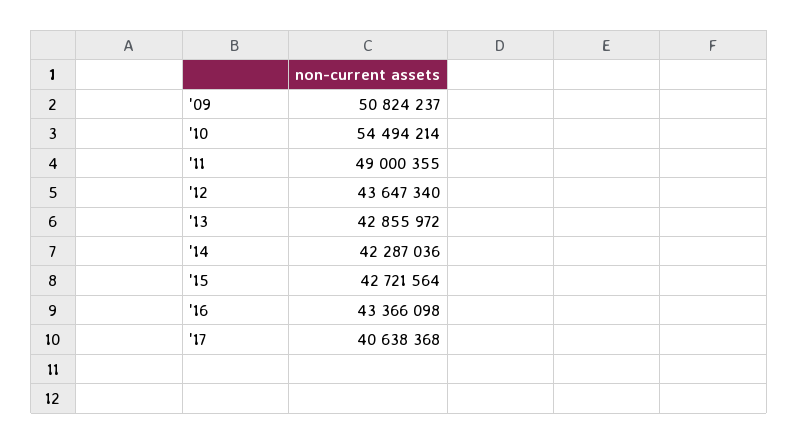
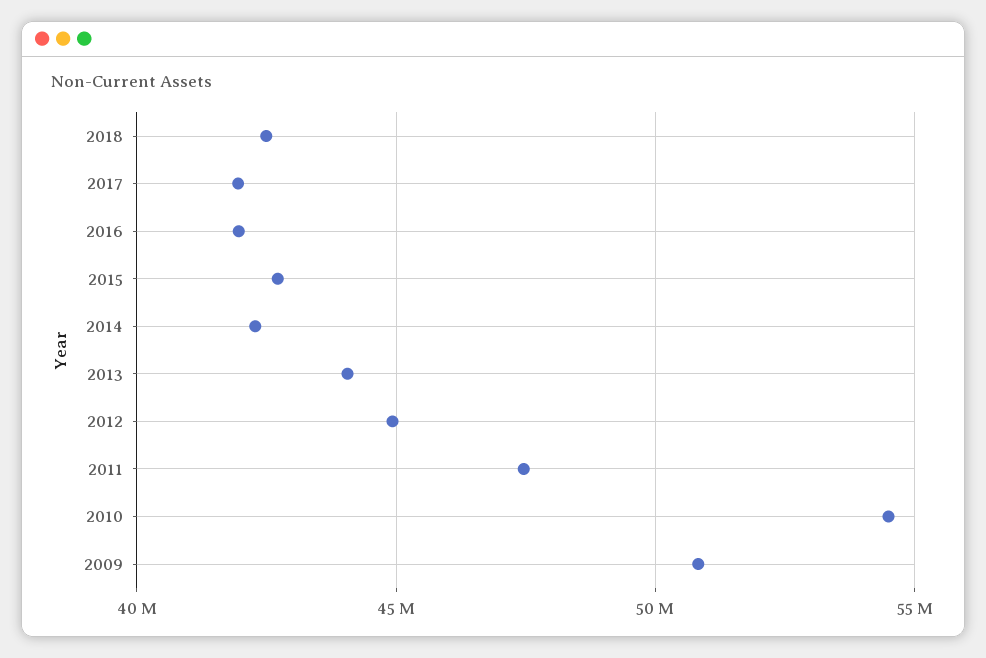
'11: 49000355 -> 47500000
'12: 43647340 -> 45000000
'13: 42855972 -> 44000000
'16: 43366098 -> 42000000
'17: 40638368 -> 42000000
2018: none -> 42500000

